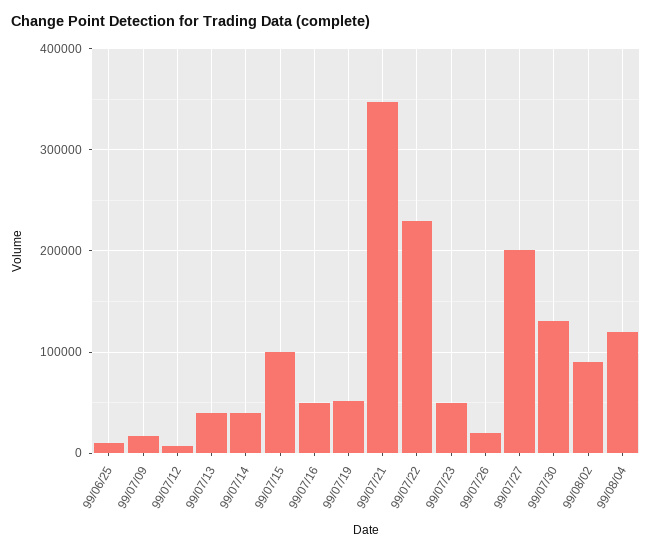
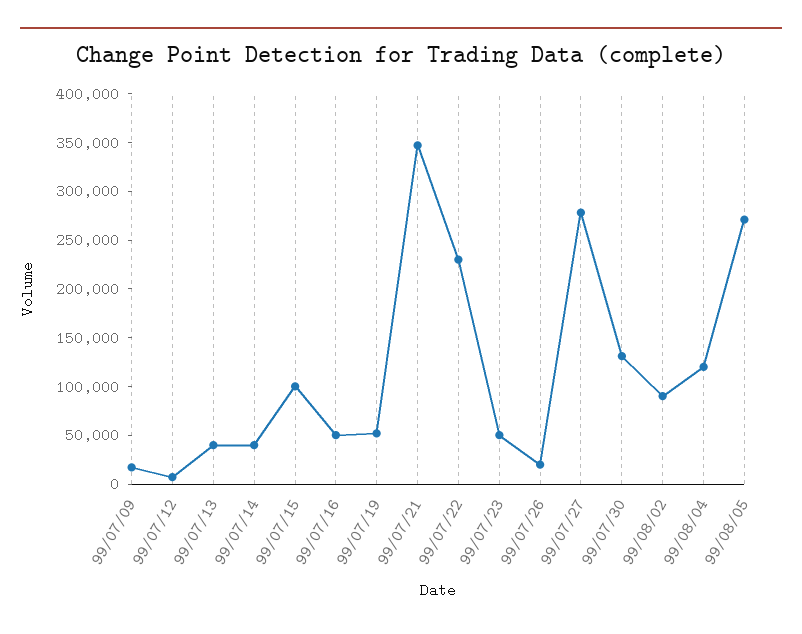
99/06/25: 10000 -> none
99/07/27: 200000 -> 280000
99/08/05: none -> 270000

